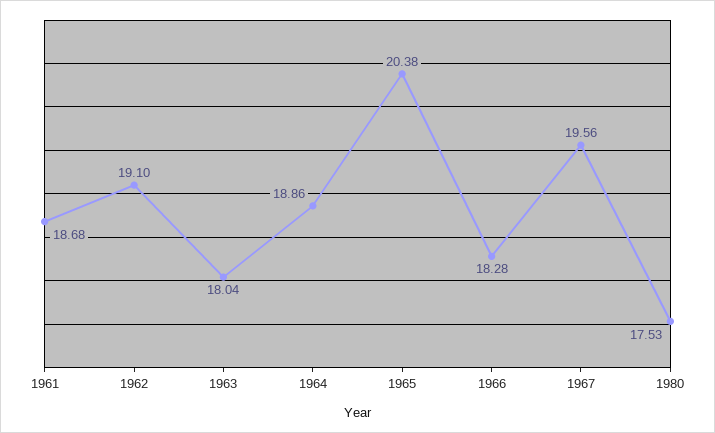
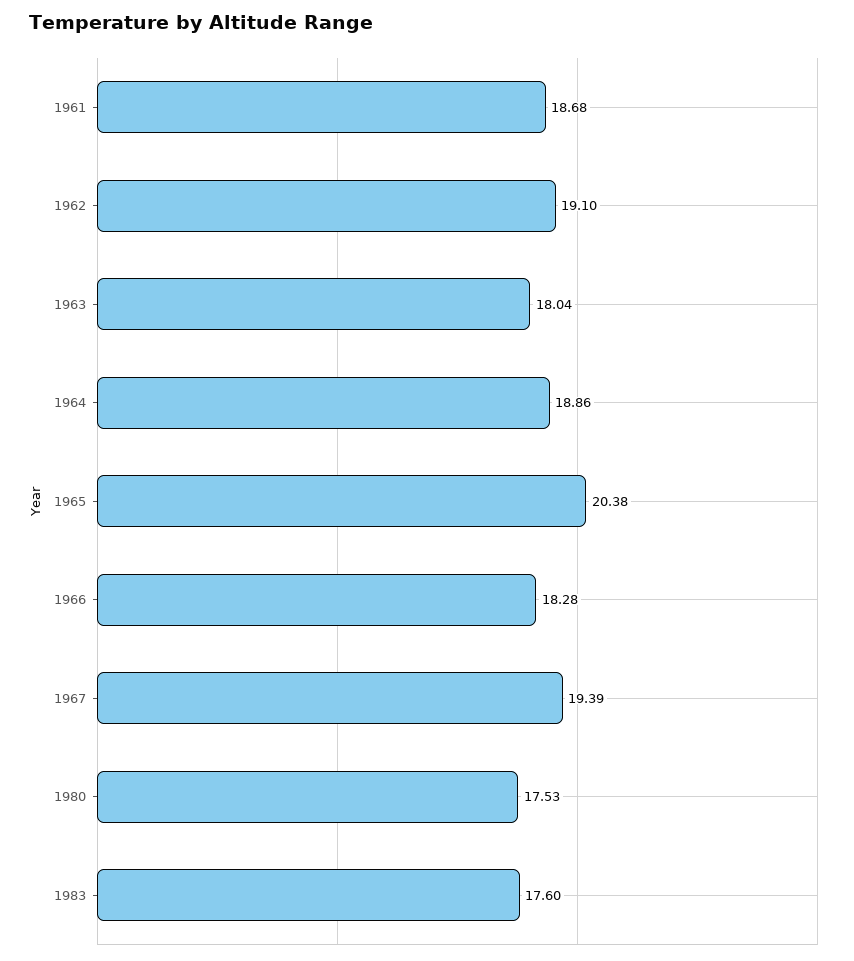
1967: 19.56 -> 19.39
1983: none -> 17.6

